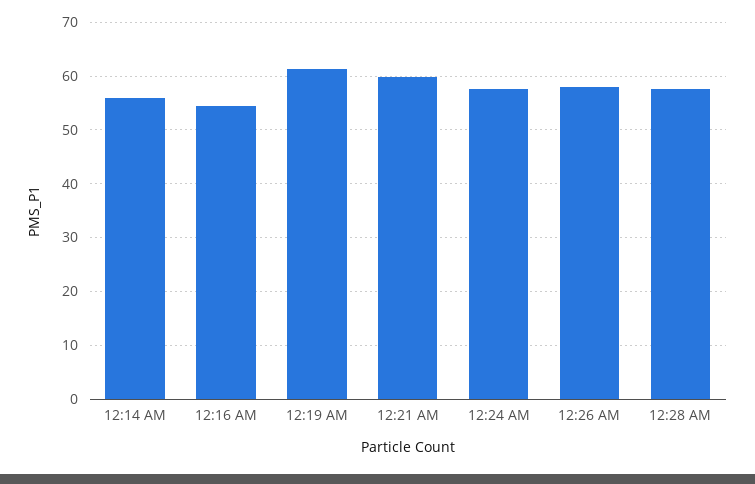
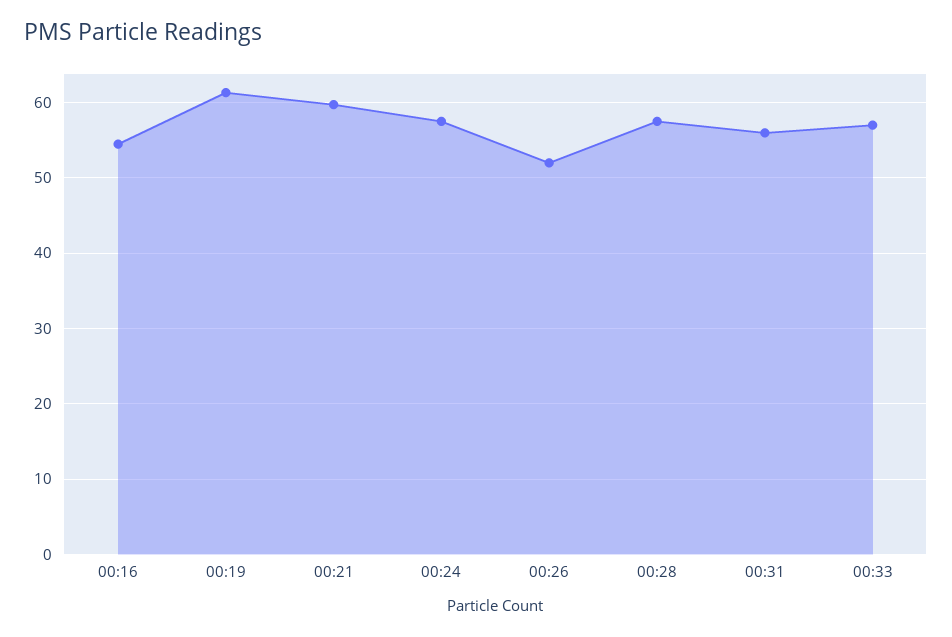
12:14 AM: 56 -> none
12:26 AM: 58 -> 52
00:31: none -> 56
00:33: none -> 57

